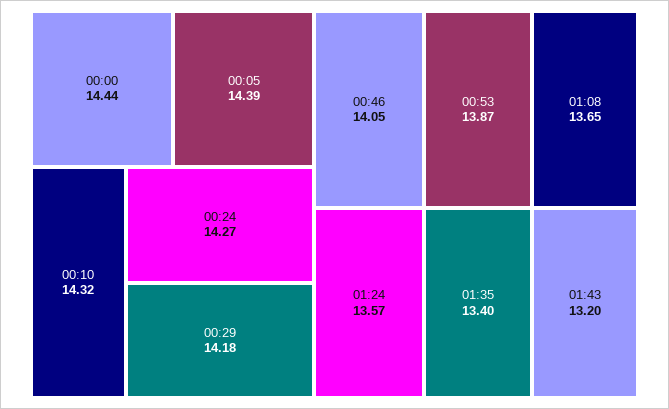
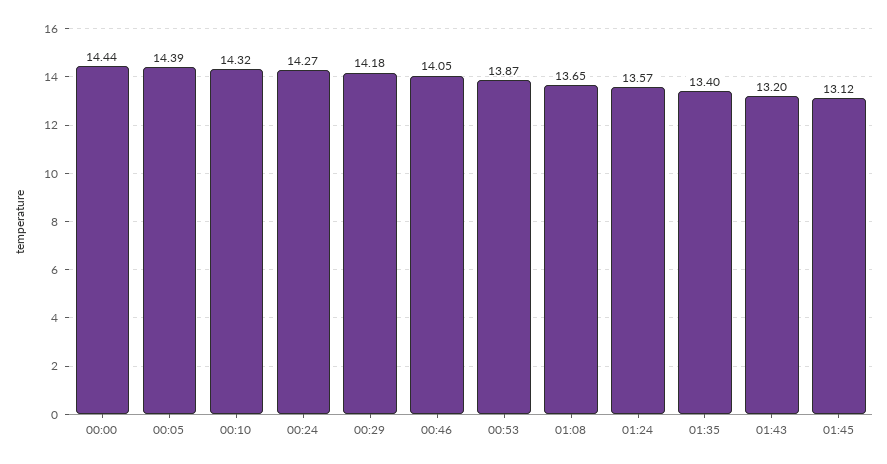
01:45: none -> 13.12

